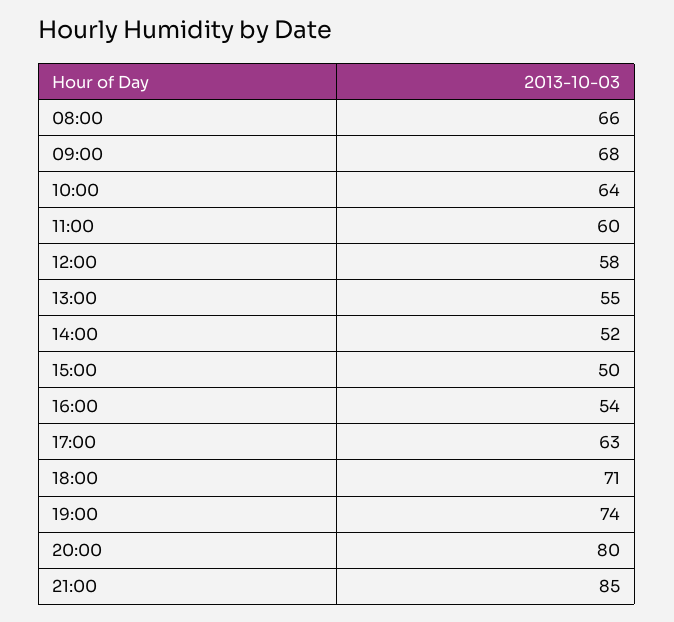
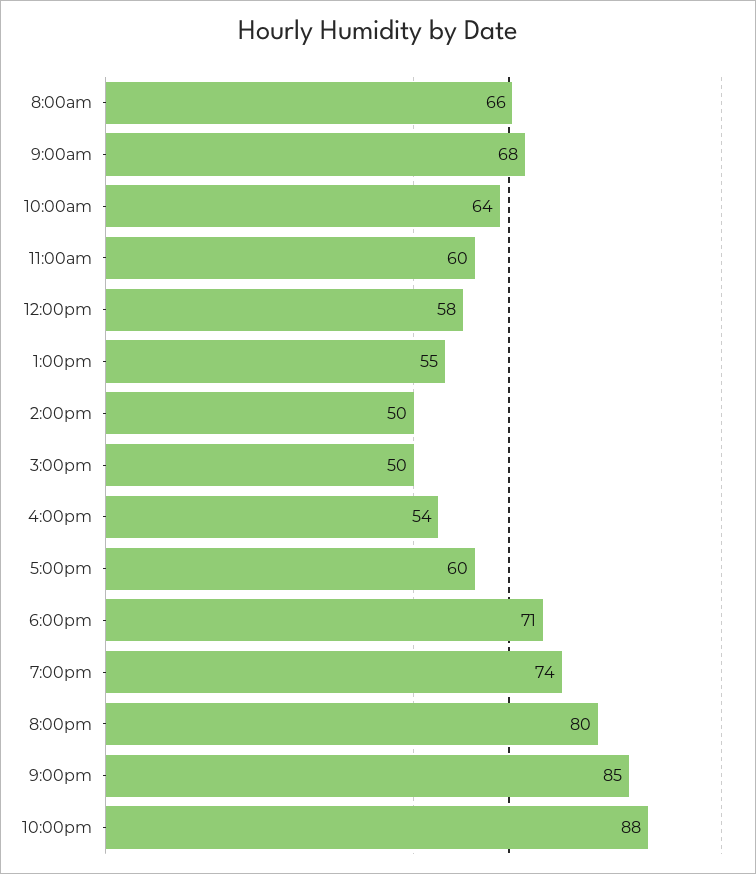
14:00: 52 -> 50
17:00: 63 -> 60
10:00pm: none -> 88

